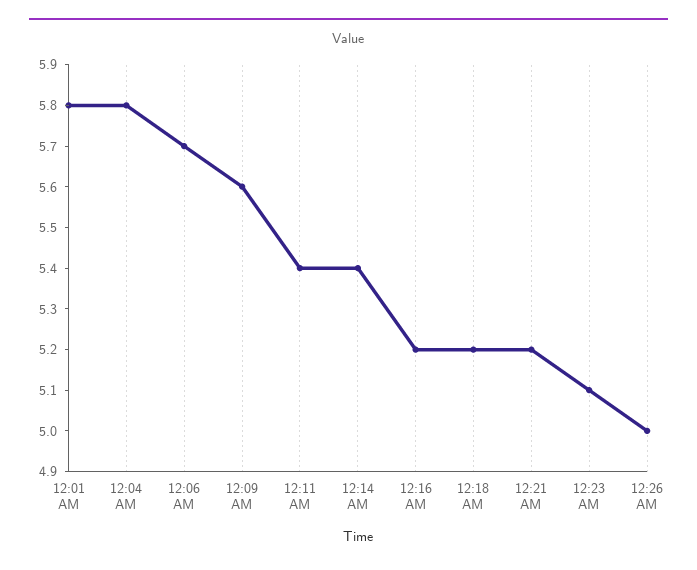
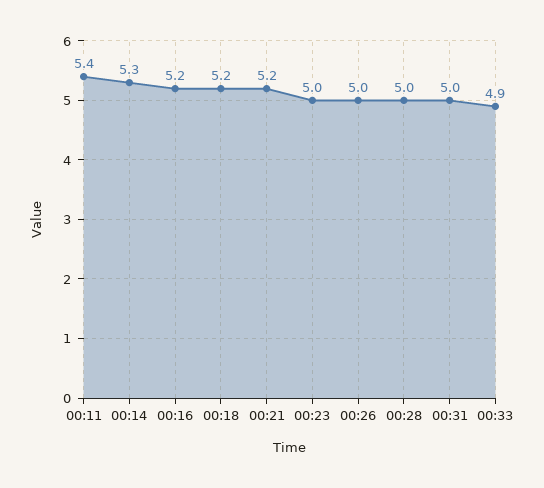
12:01 AM: 5.8 -> none
12:04 AM: 5.8 -> none
12:06 AM: 5.7 -> none
12:09 AM: 5.6 -> none
12:14 AM: 5.4 -> 5.3
12:23 AM: 5.1 -> 5
00:28: none -> 5
00:31: none -> 5
00:33: none -> 4.9

